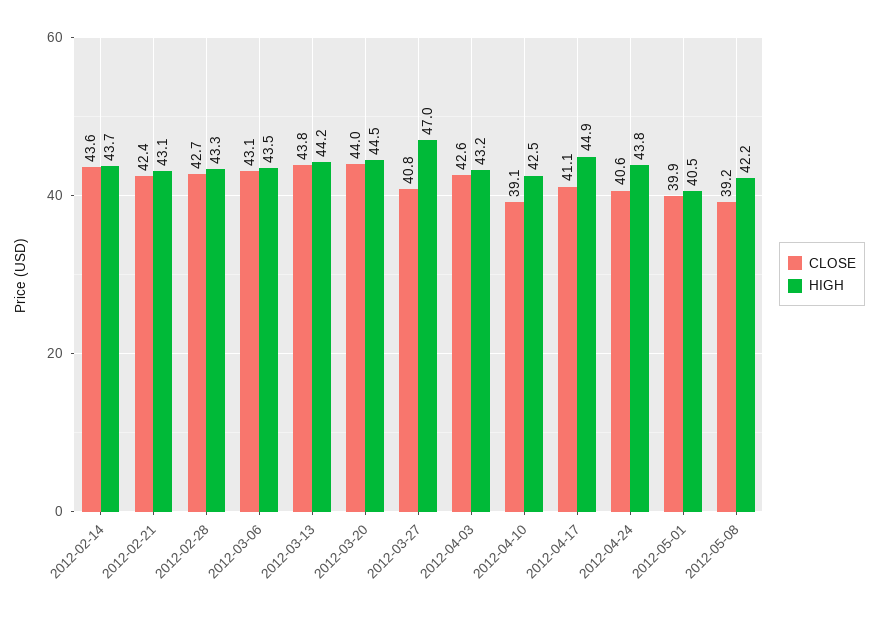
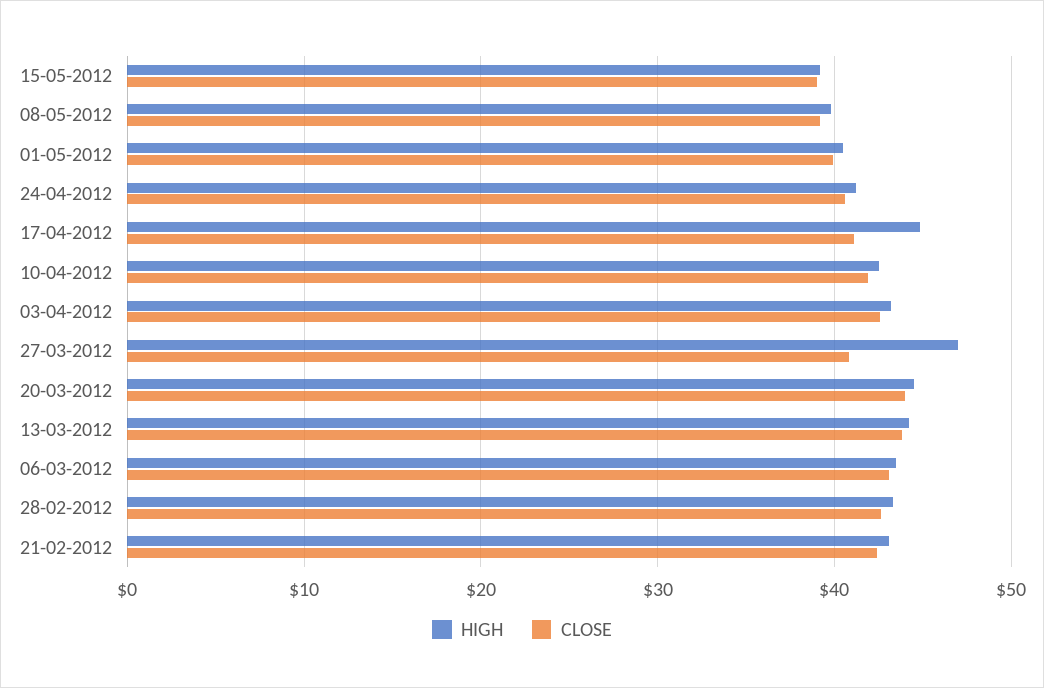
CLOSE, 2012-02-14: 43.6 -> none
HIGH, 2012-02-14: 43.7 -> none
CLOSE, 2012-04-10: 39.1 -> 42
HIGH, 2012-04-24: 43.8 -> 41
HIGH, 2012-05-08: 42.2 -> 40
HIGH, 15-05-2012: none -> 39
CLOSE, 15-05-2012: none -> 39

